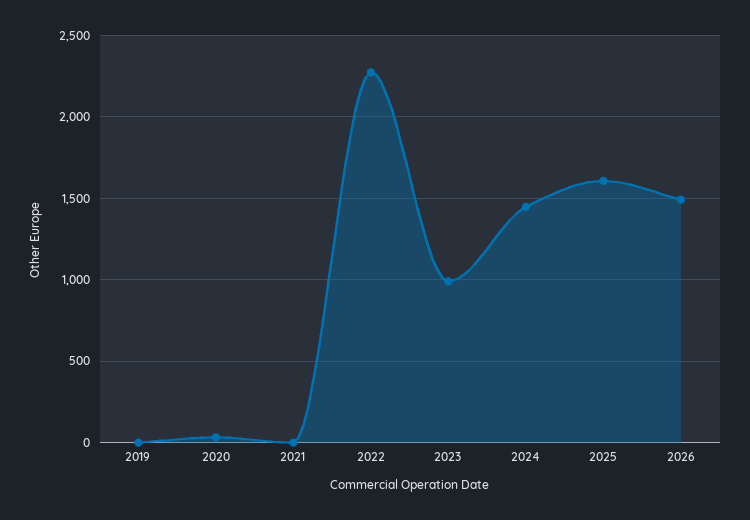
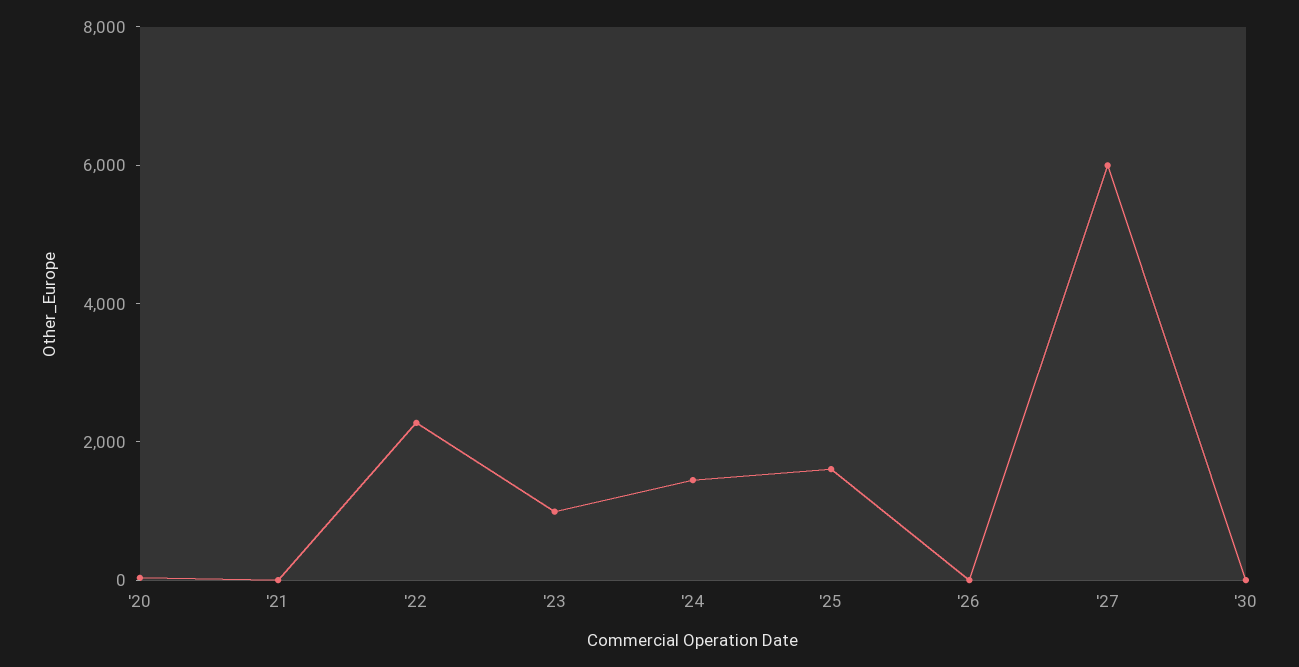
2019: 0 -> none
2026: 1500 -> 0
'27: none -> 6000
'30: none -> 0

